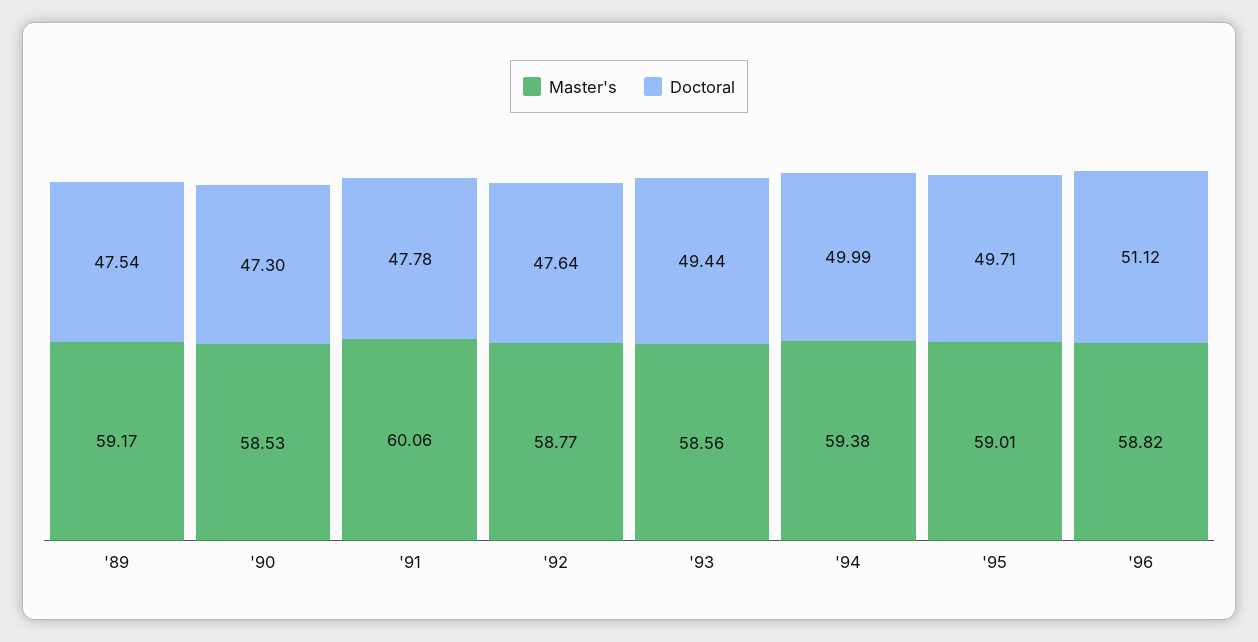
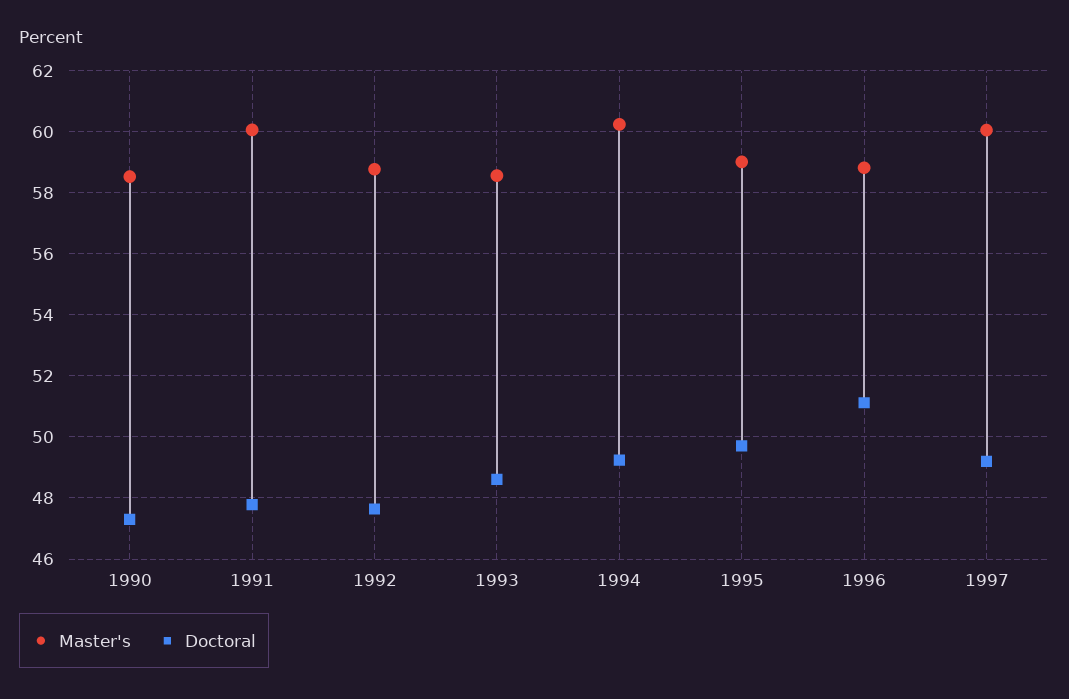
Master's, '89: 59.17 -> none
Doctoral, '89: 47.54 -> none
Doctoral, '93: 49.44 -> 48.6
Master's, '94: 59.38 -> 60.2
Doctoral, '94: 49.99 -> 49.2
Master's, 1997: none -> 60
Doctoral, 1997: none -> 49.2

